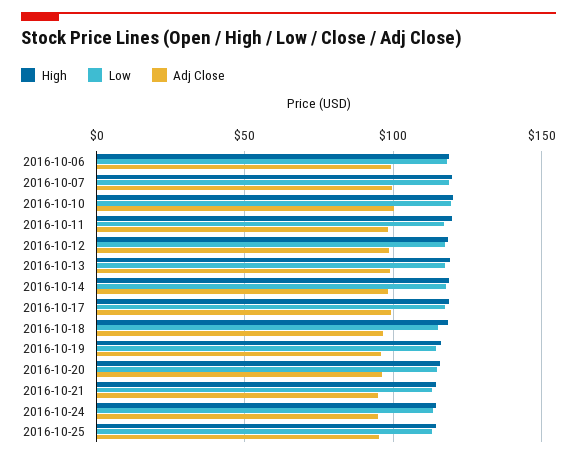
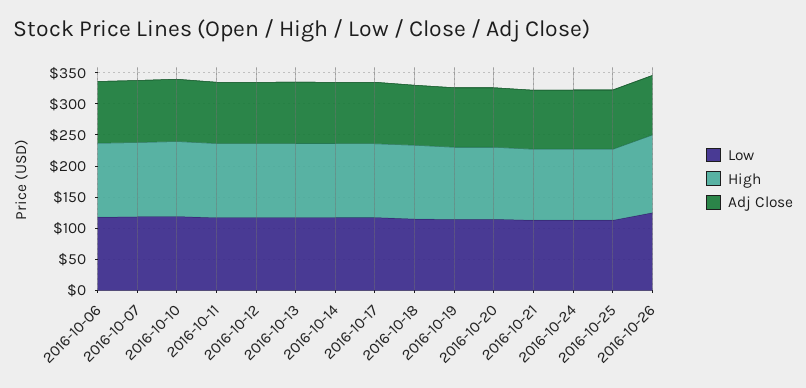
Low, 2016-10-26: none -> 125
High, 2016-10-26: none -> 125
Adj Close, 2016-10-26: none -> 100

